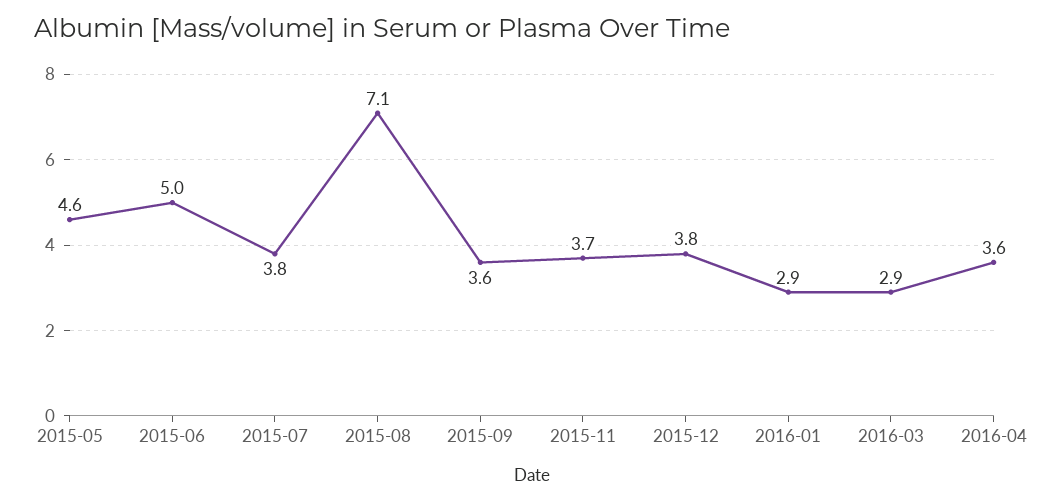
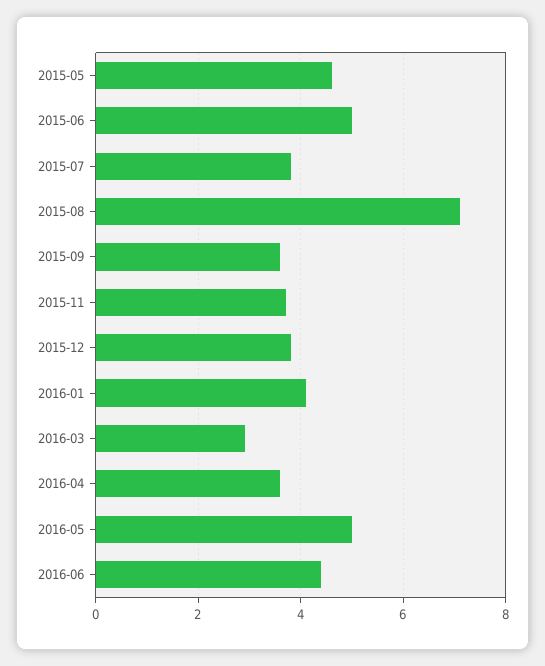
2016-01: 2.9 -> 4
2016-05: none -> 5
2016-06: none -> 4.5

